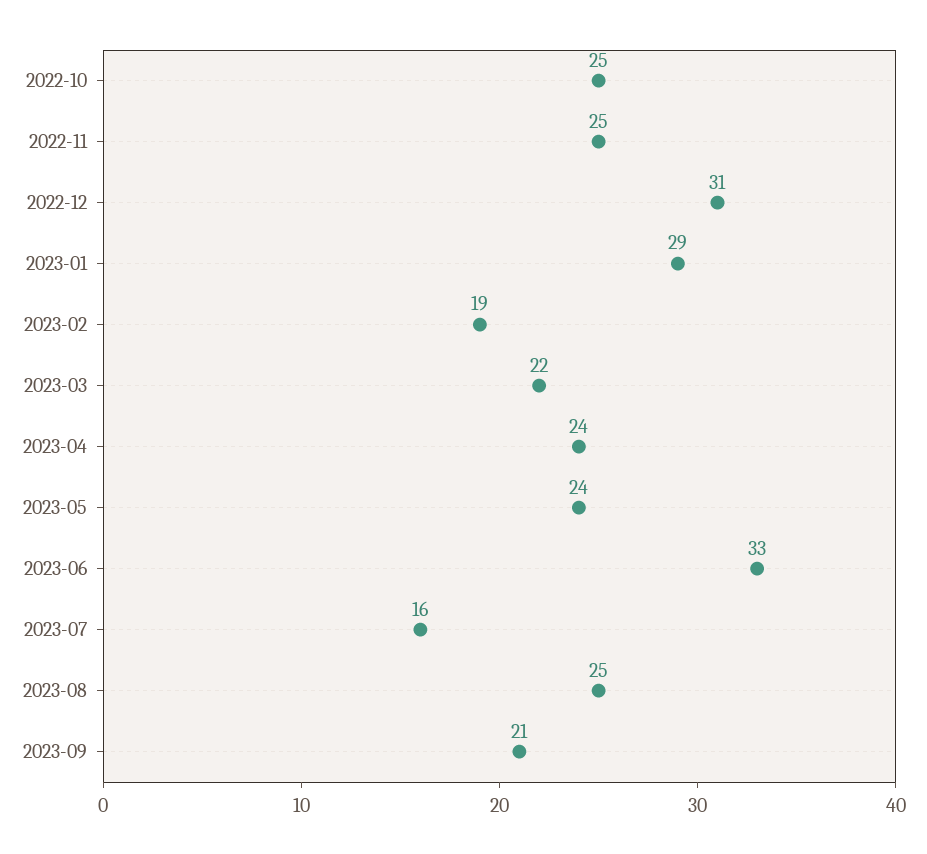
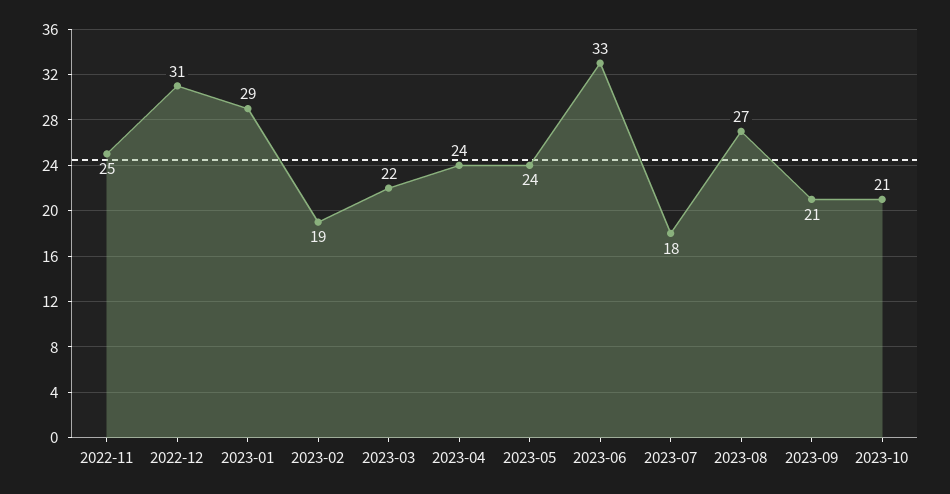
2022-10: 25 -> none
2023-07: 16 -> 18
2023-08: 25 -> 27
2023-10: none -> 21

